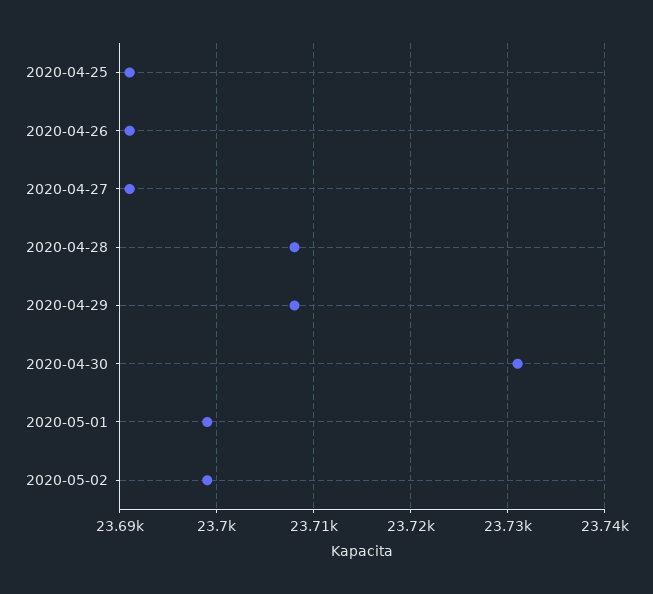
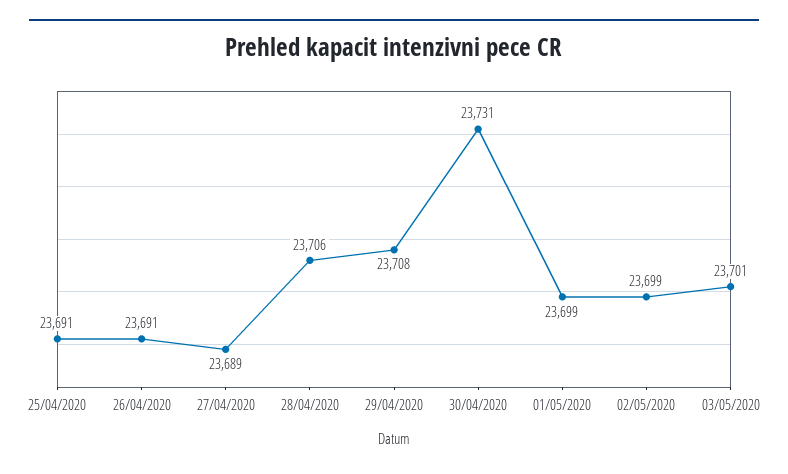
2020-04-27: 23691 -> 23689
2020-04-28: 23708 -> 23706
03/05/2020: none -> 23701

